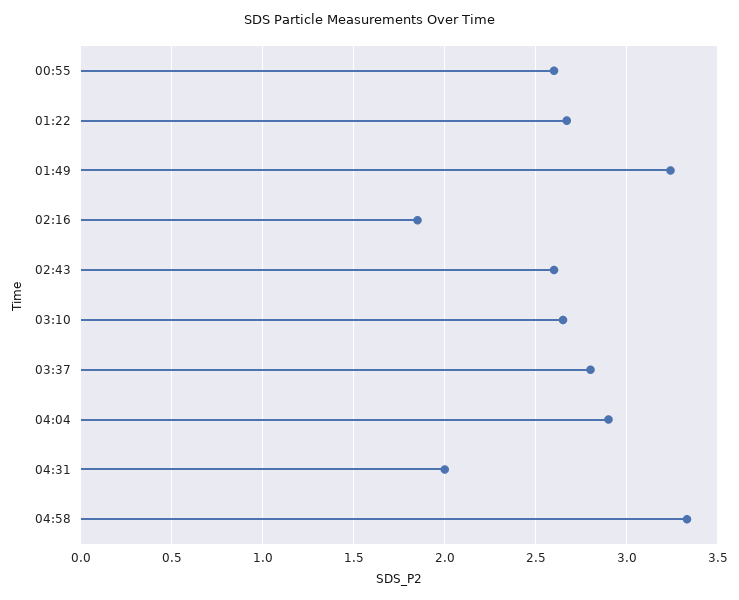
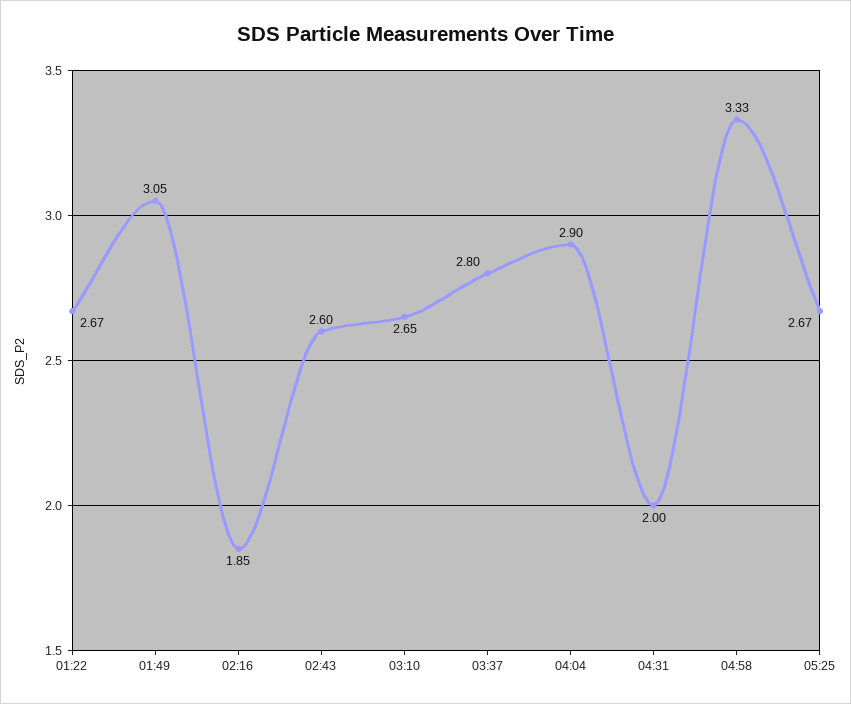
00:55: 2.6 -> none
01:49: 3.25 -> 3.05
05:25: none -> 2.67

